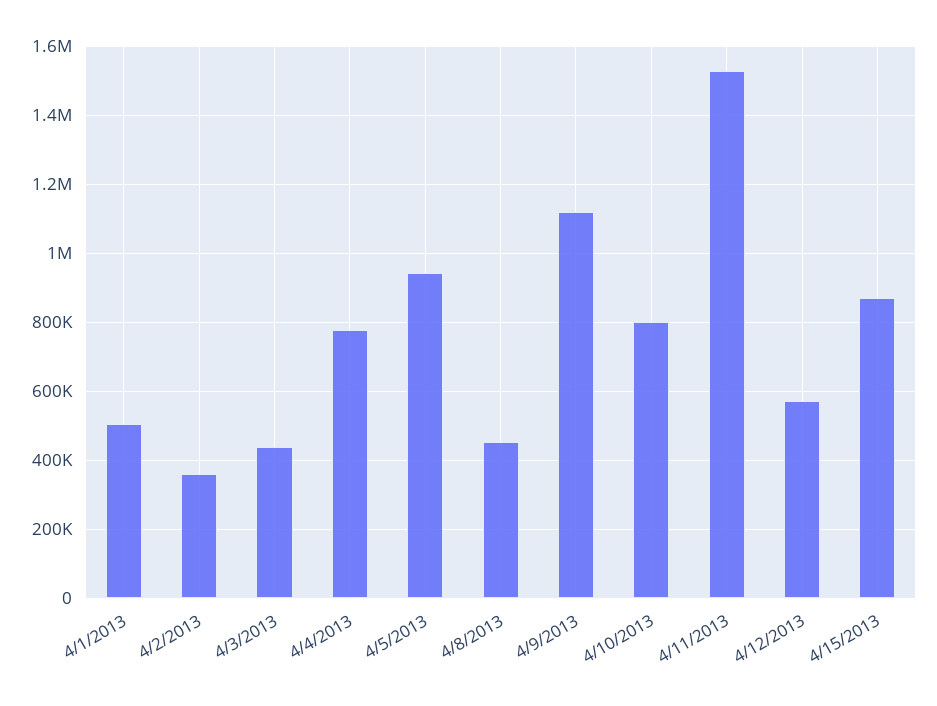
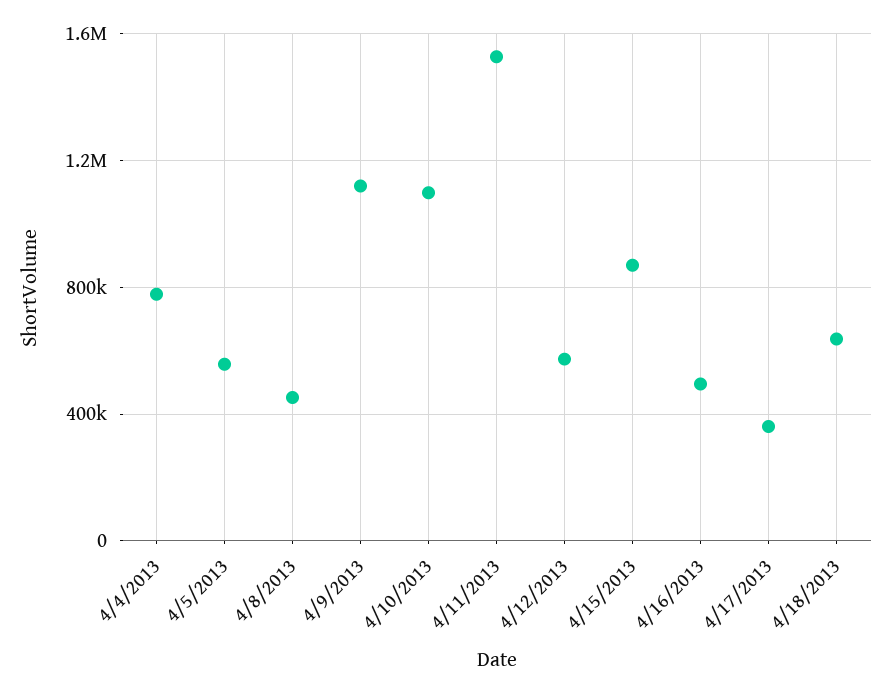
4/1/2013: 500000 -> none
4/2/2013: 360000 -> none
4/3/2013: 440000 -> none
4/5/2013: 940000 -> 550000
4/10/2013: 800000 -> 1100000
4/16/2013: none -> 500000
4/17/2013: none -> 350000
4/18/2013: none -> 650000

